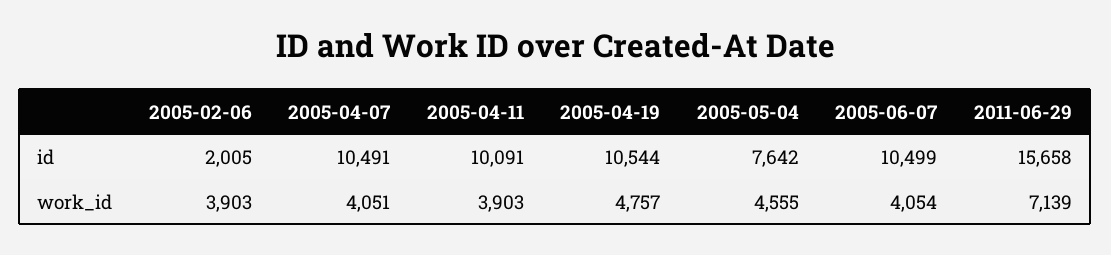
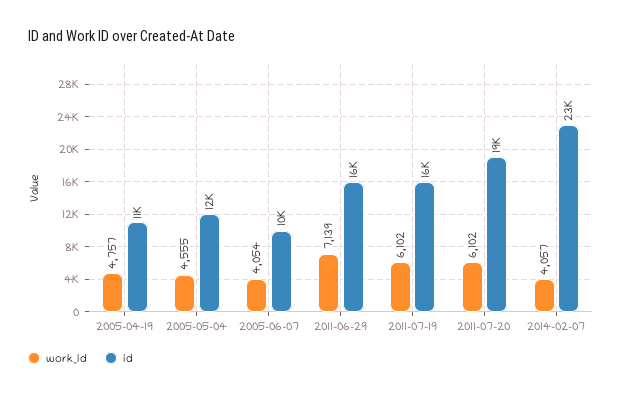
id, 2005-02-06: 2005 -> none
id, 2005-04-07: 10491 -> none
id, 2005-04-11: 10091 -> none
id, 2005-05-04: 7642 -> 12000
work_id, 2005-02-06: 3903 -> none
work_id, 2005-04-07: 4051 -> none
work_id, 2005-04-11: 3903 -> none
work_id, 2011-07-19: none -> 6102
id, 2011-07-19: none -> 16000
work_id, 2011-07-20: none -> 6102
id, 2011-07-20: none -> 19000
work_id, 2014-02-07: none -> 4057
id, 2014-02-07: none -> 23000

